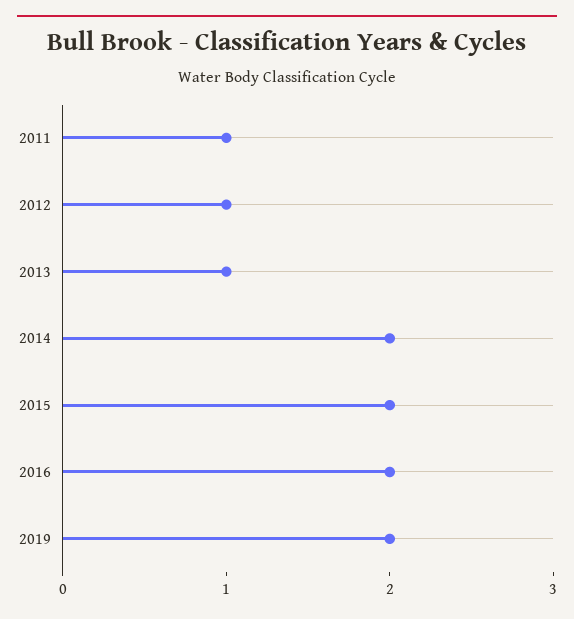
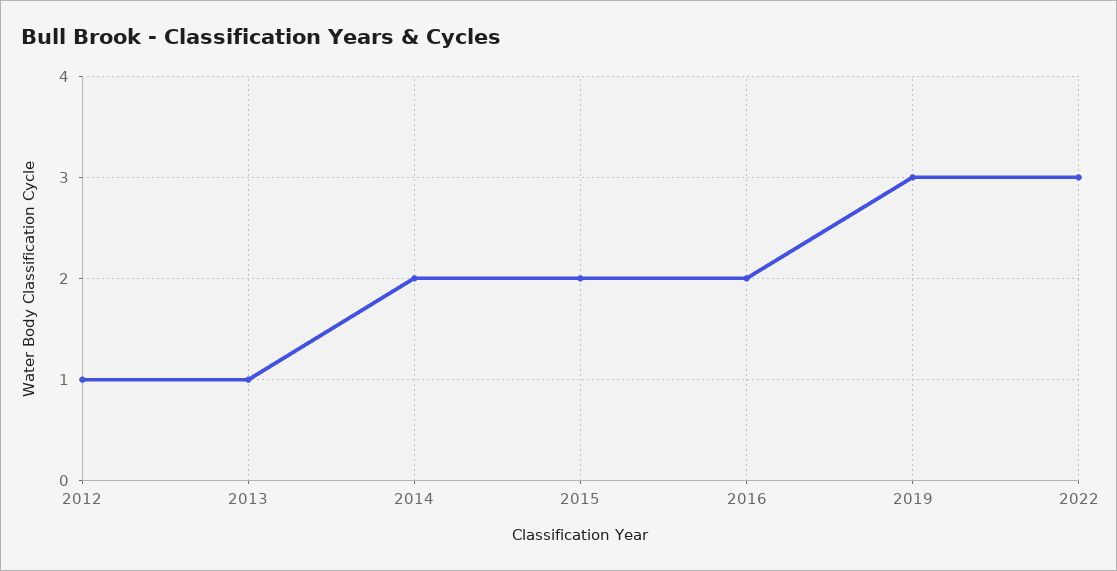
2011: 1 -> none
2019: 2 -> 3
2022: none -> 3

